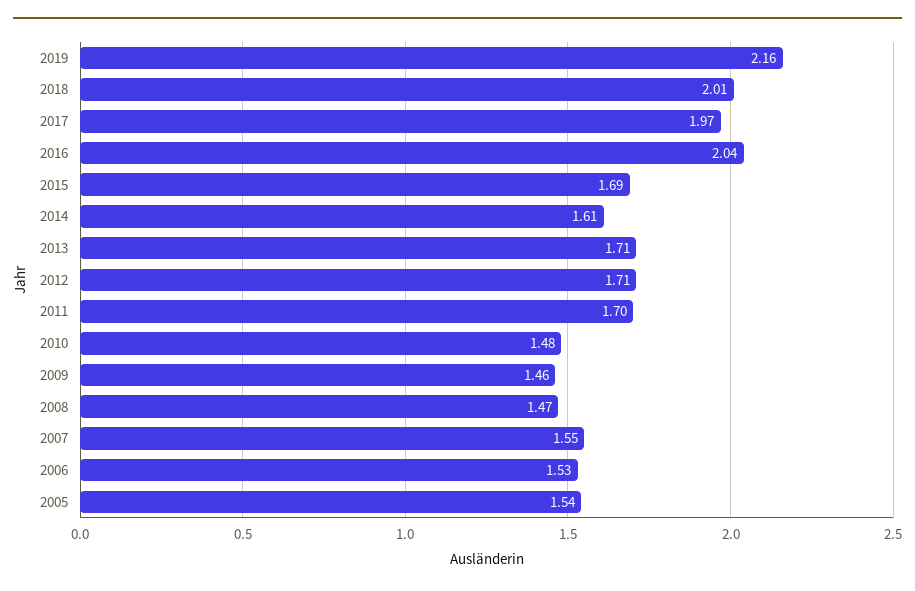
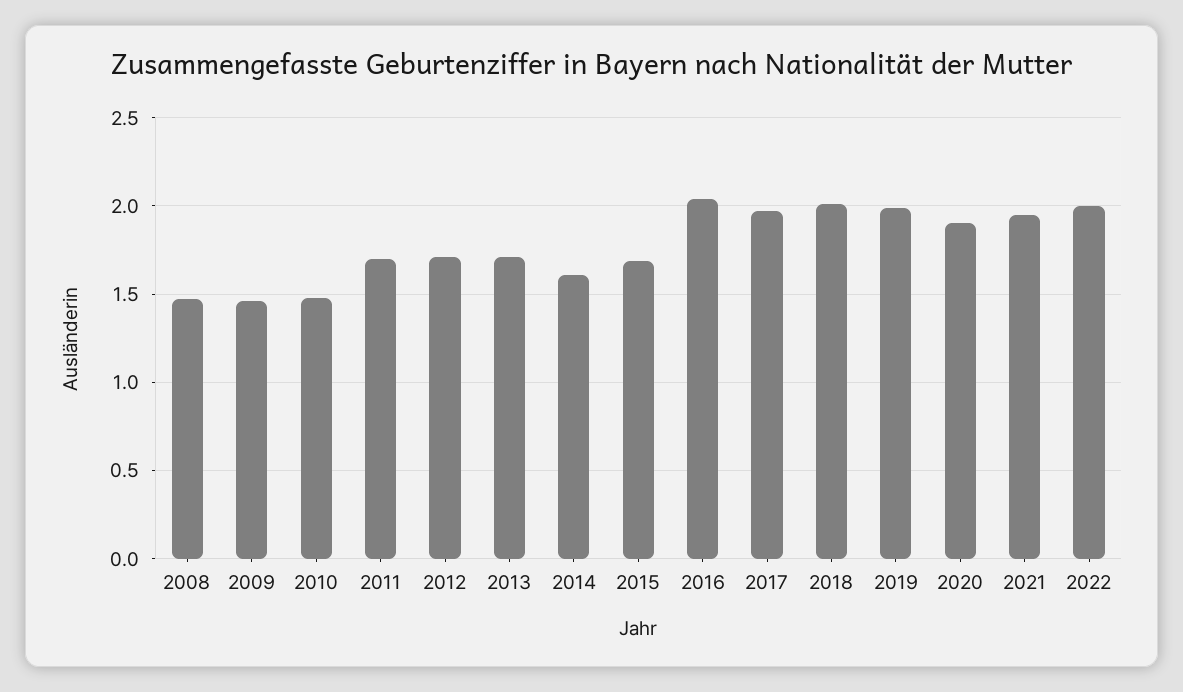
2019: 2.16 -> 2
2007: 1.55 -> none
2006: 1.53 -> none
2005: 1.54 -> none
2020: none -> 1.9
2021: none -> 1.95
2022: none -> 2

